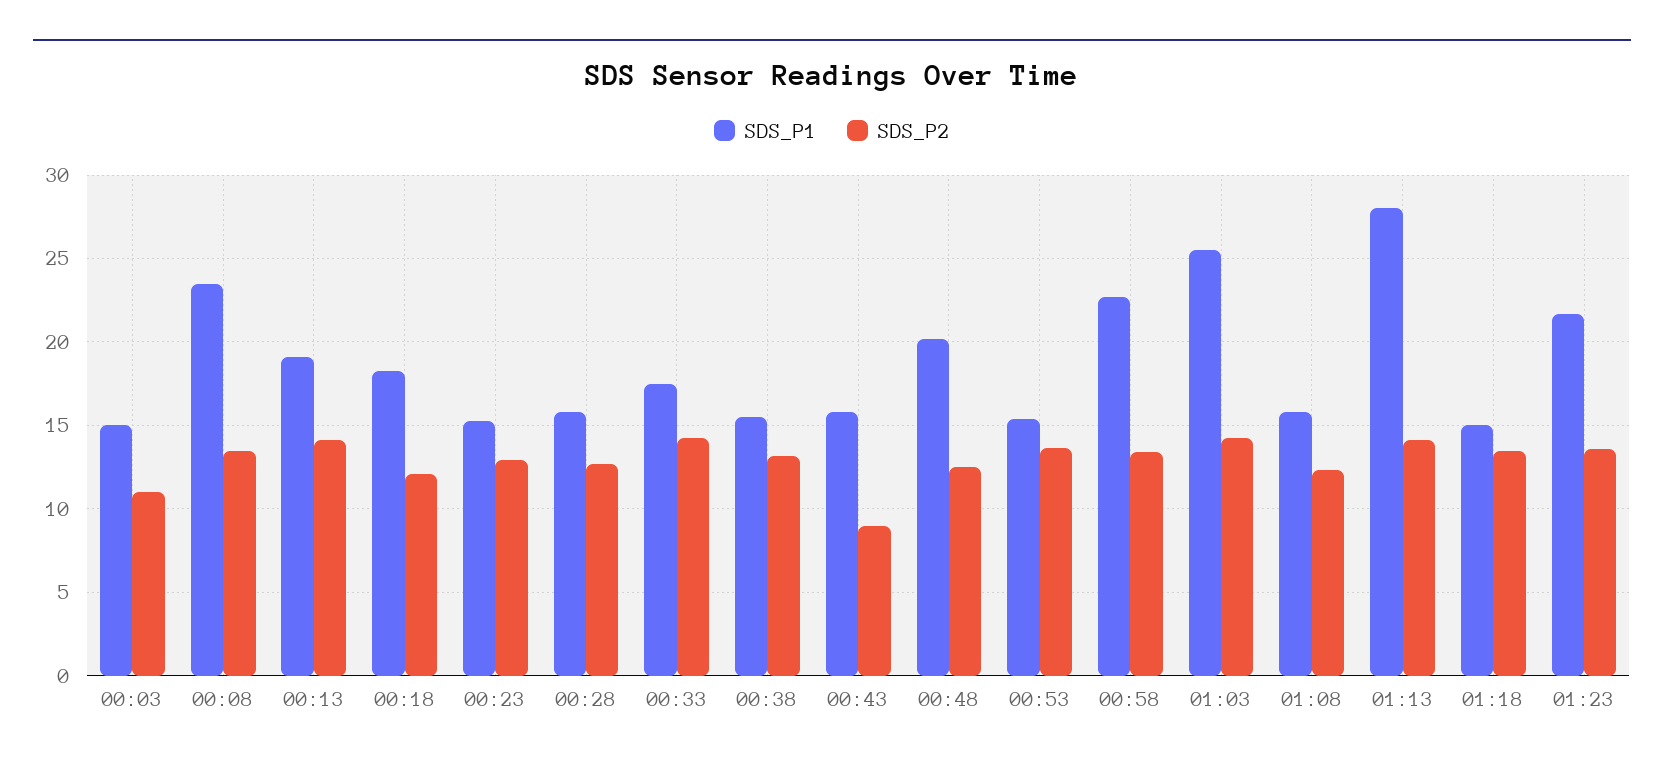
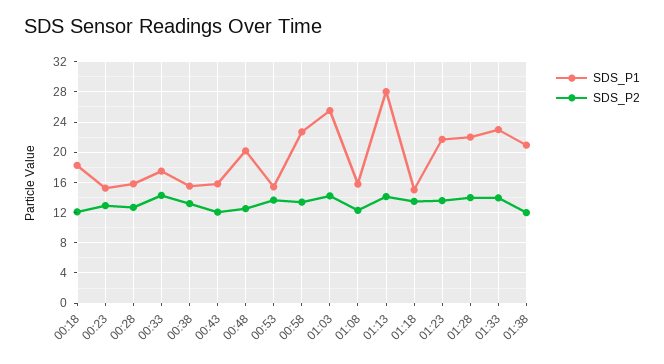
SDS_P1, 00:03: 15 -> none
SDS_P2, 00:03: 11 -> none
SDS_P1, 00:08: 23.5 -> none
SDS_P2, 00:08: 13.5 -> none
SDS_P1, 00:13: 19 -> none
SDS_P2, 00:13: 14 -> none
SDS_P2, 00:43: 9 -> 12
SDS_P1, 01:28: none -> 22
SDS_P2, 01:28: none -> 14
SDS_P1, 01:33: none -> 23
SDS_P2, 01:33: none -> 14
SDS_P1, 01:38: none -> 21
SDS_P2, 01:38: none -> 12

